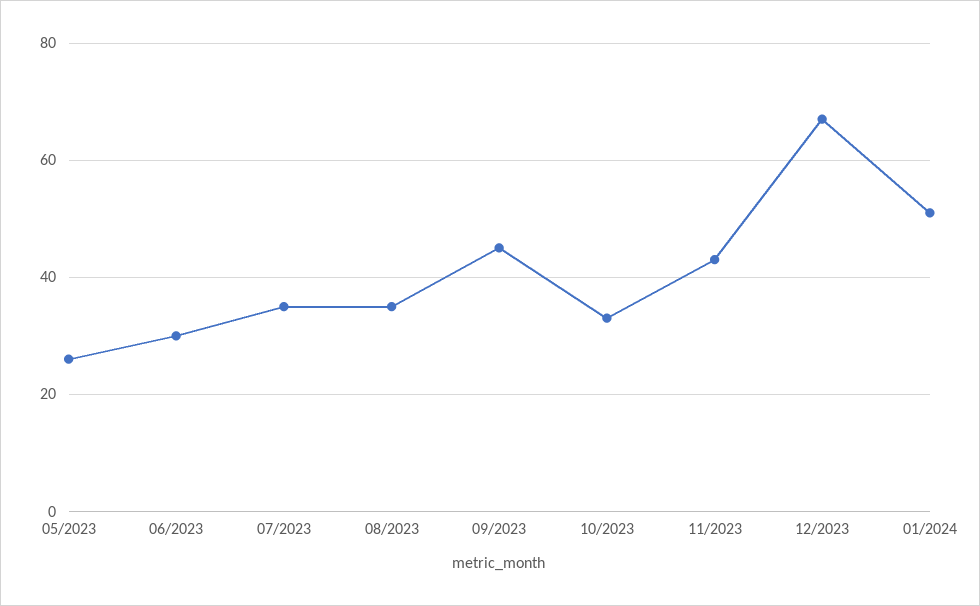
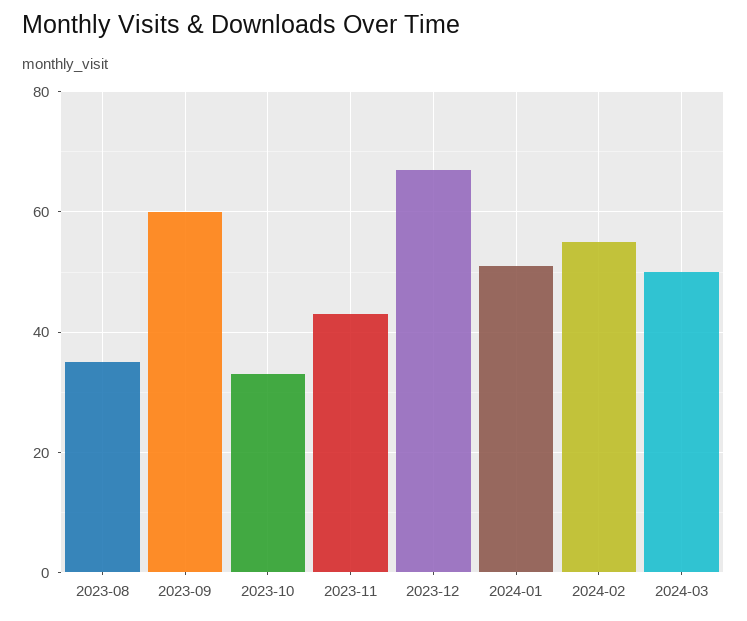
05/2023: 25 -> none
06/2023: 30 -> none
07/2023: 35 -> none
09/2023: 45 -> 60
2024-02: none -> 55
2024-03: none -> 50

